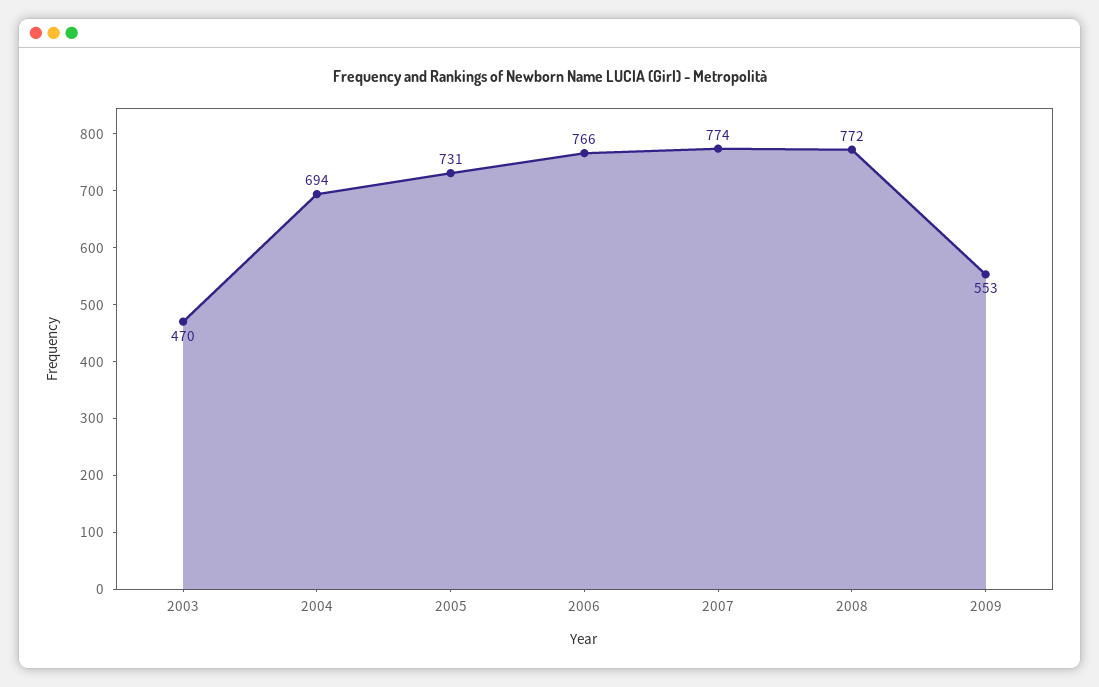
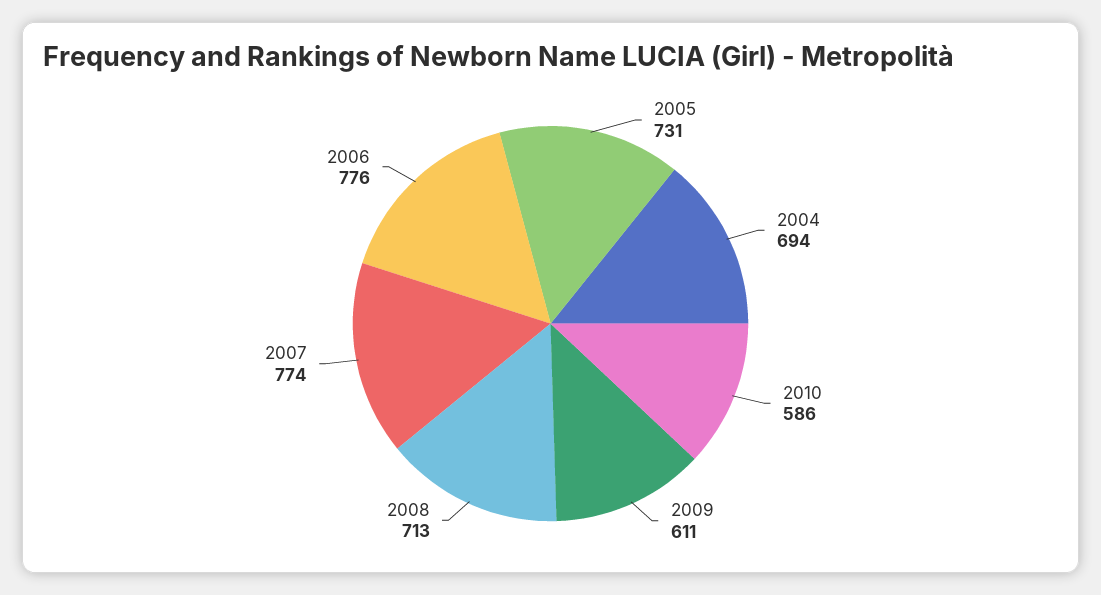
2003: 470 -> none
2006: 766 -> 776
2008: 772 -> 713
2009: 553 -> 611
2010: none -> 586

